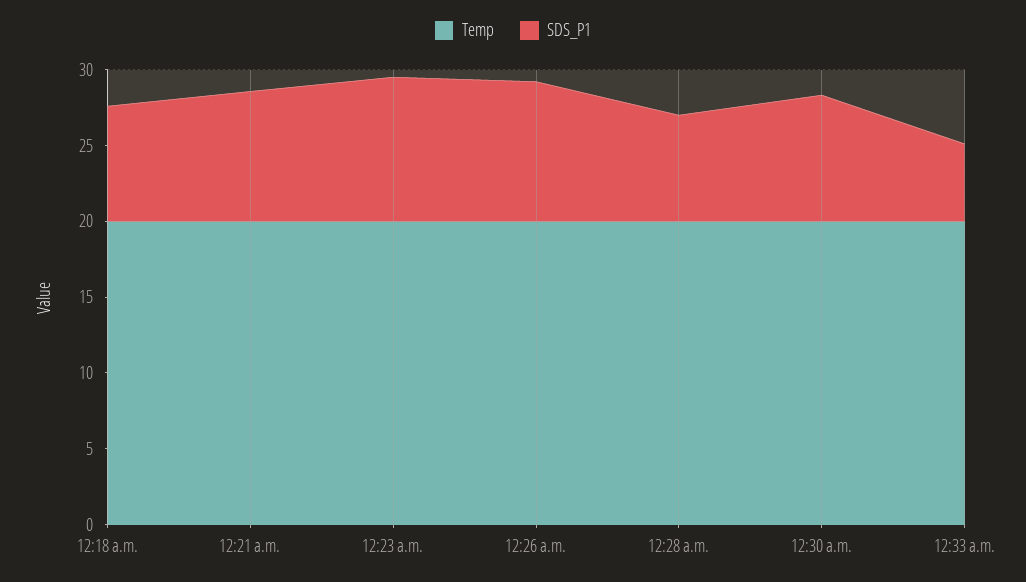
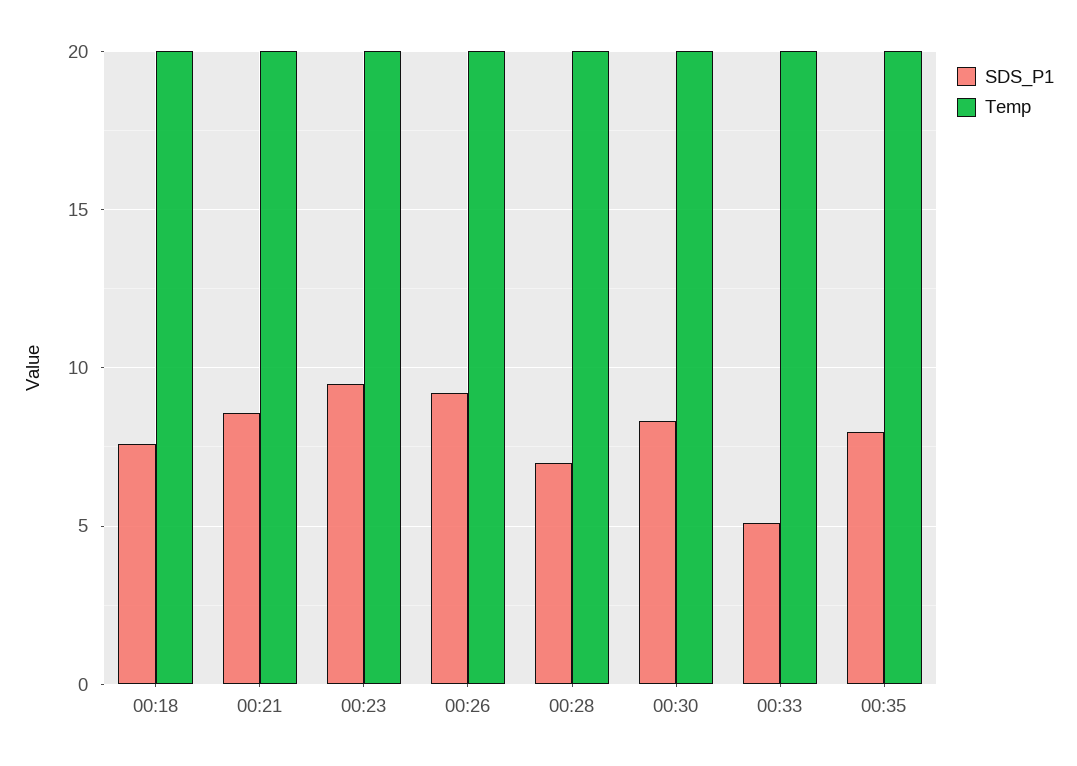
SDS_P1, 00:35: none -> 8
Temp, 00:35: none -> 20

